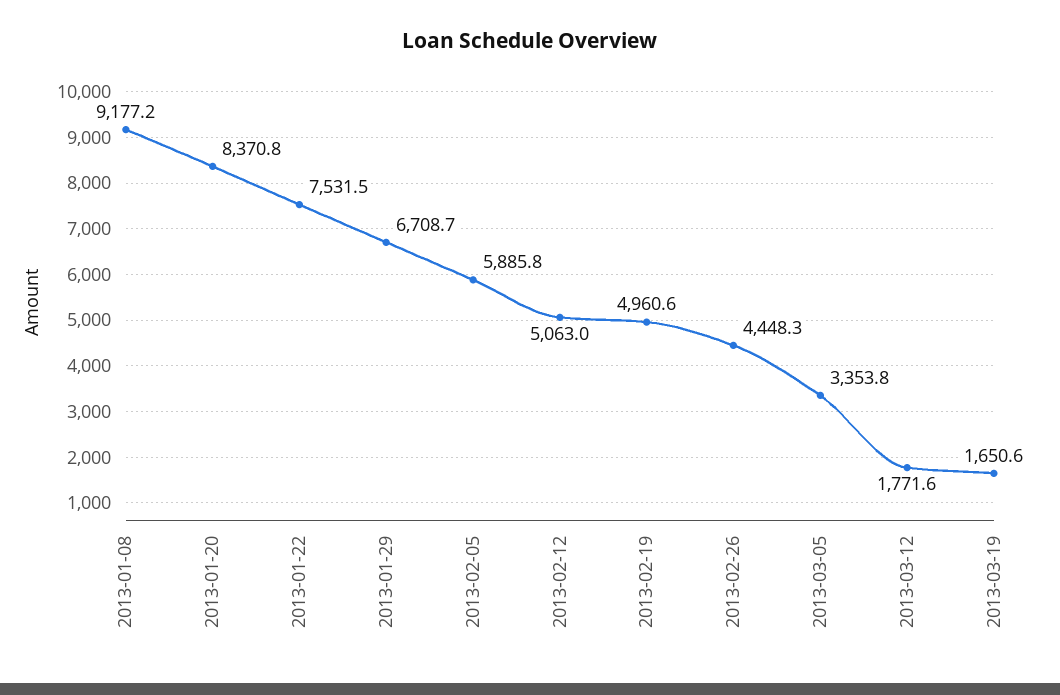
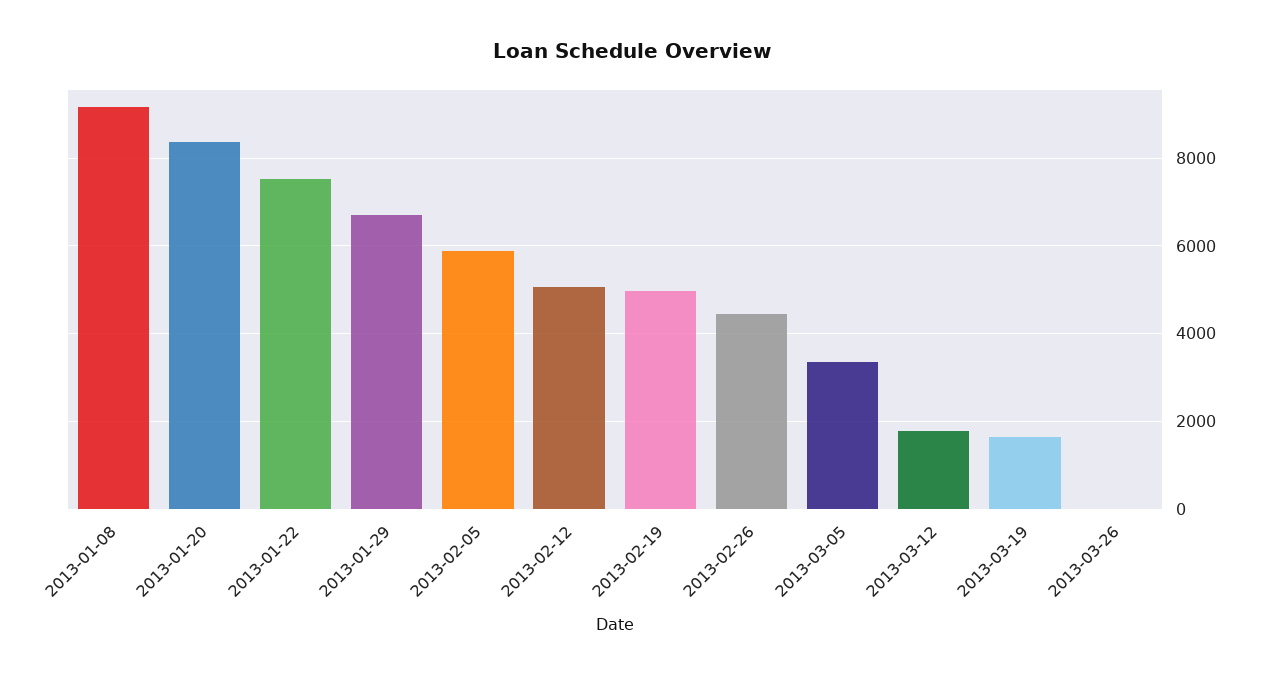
2013-03-26: none -> 0

